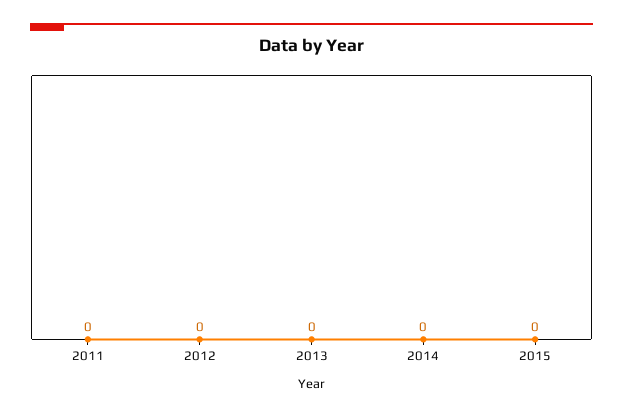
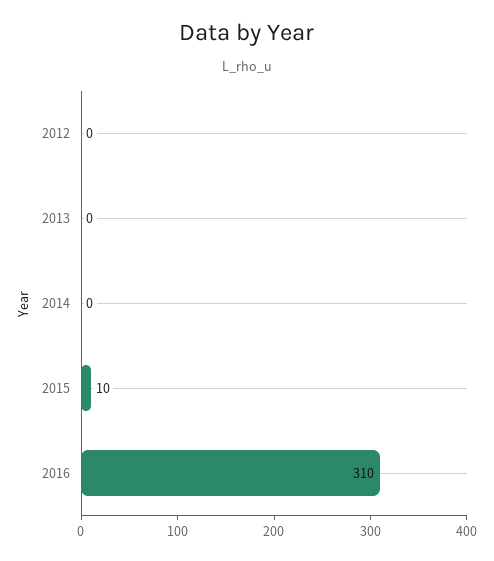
2011: 0 -> none
2015: 0 -> 10
2016: none -> 310

